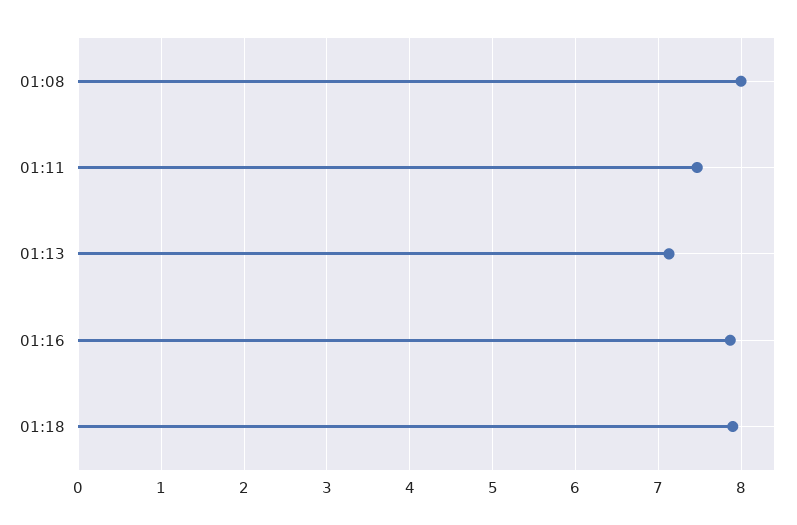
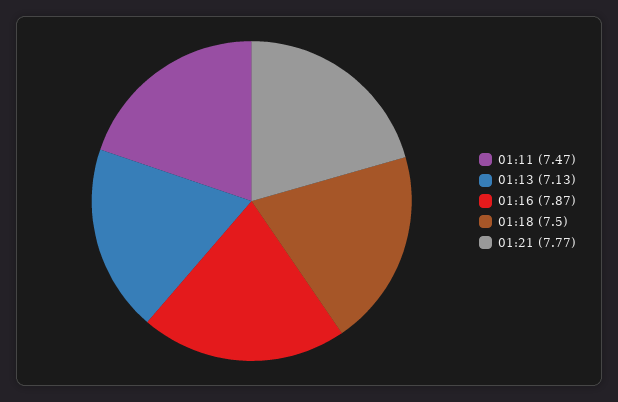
01:08: 8 -> none
01:18: 7.9 -> 7.5
01:21: none -> 7.77

